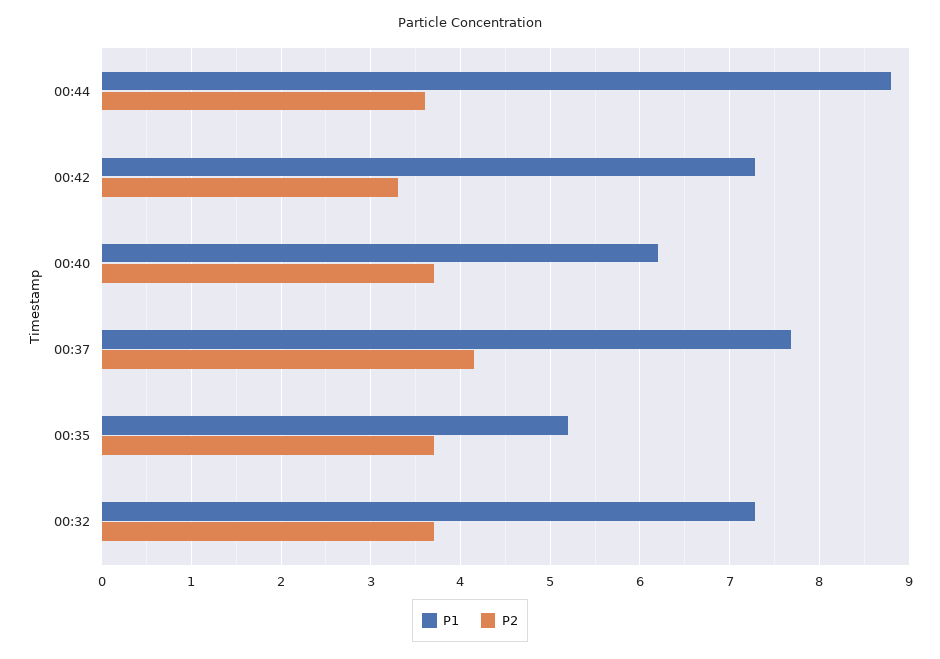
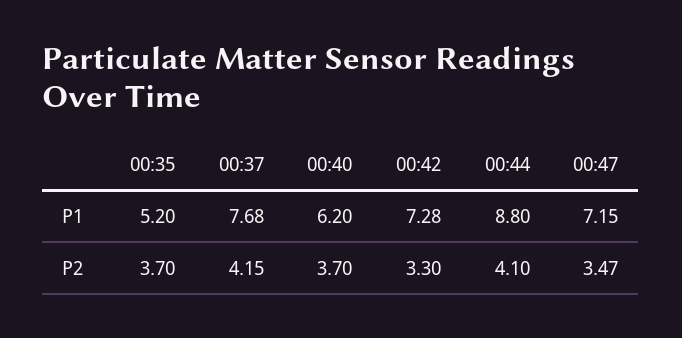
P2, 00:44: 3.6 -> 4.1
P1, 00:32: 7.3 -> none
P2, 00:32: 3.7 -> none
P1, 00:47: none -> 7.15
P2, 00:47: none -> 3.47

